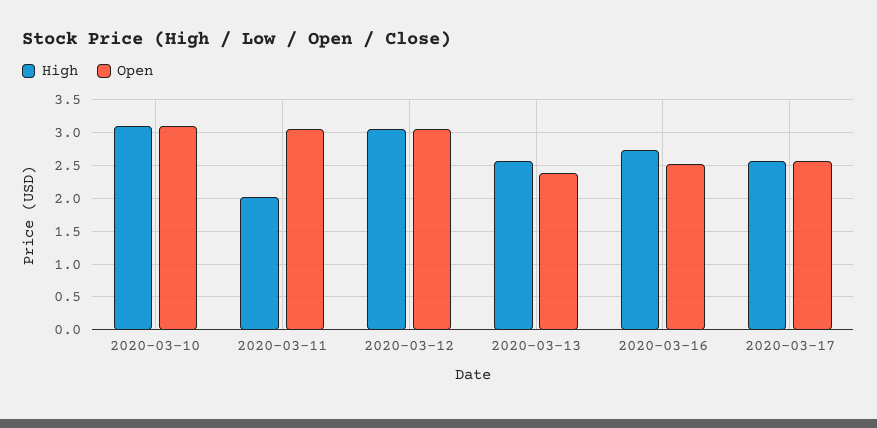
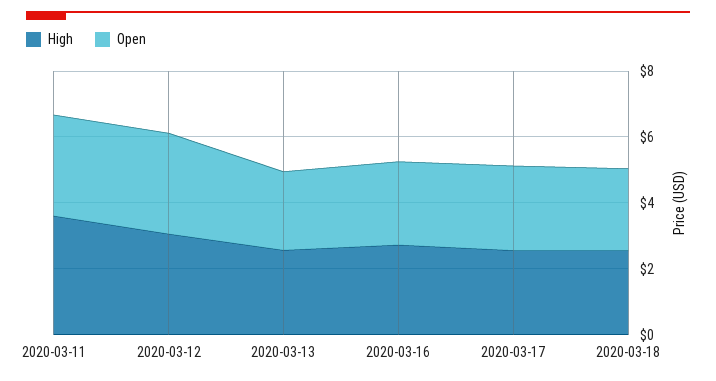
High, 2020-03-10: 3.1 -> none
Open, 2020-03-10: 3.1 -> none
High, 2020-03-11: 2 -> 3.5
High, 2020-03-18: none -> 2.5
Open, 2020-03-18: none -> 2.5

